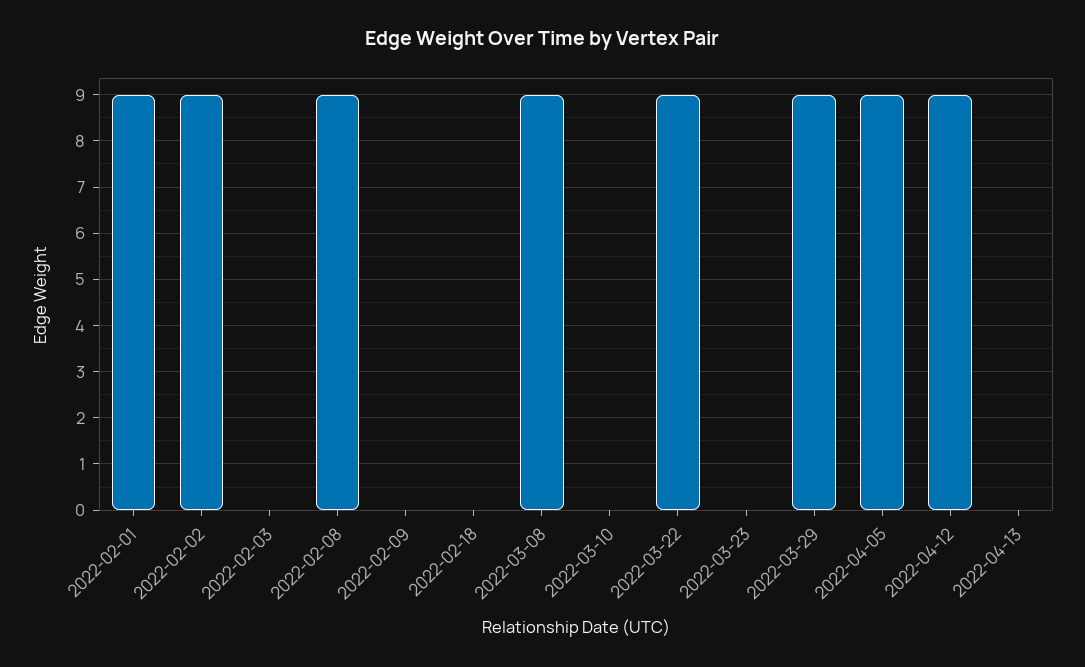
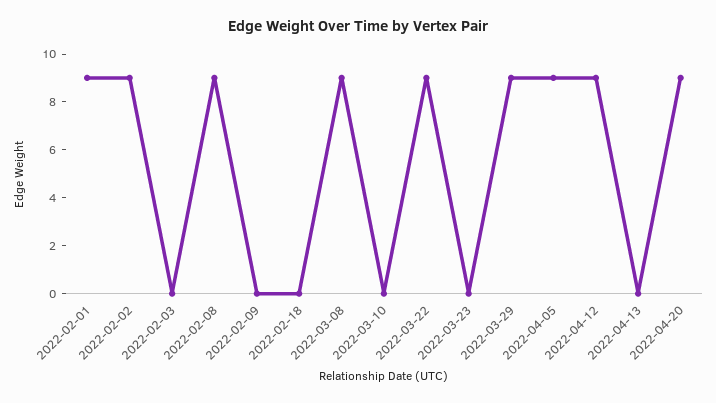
2022-04-20: none -> 9

